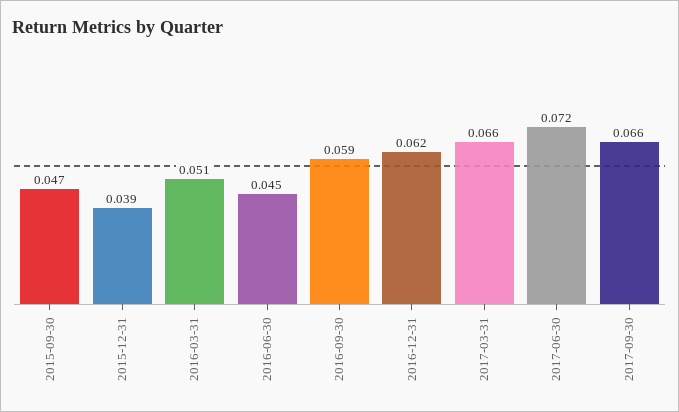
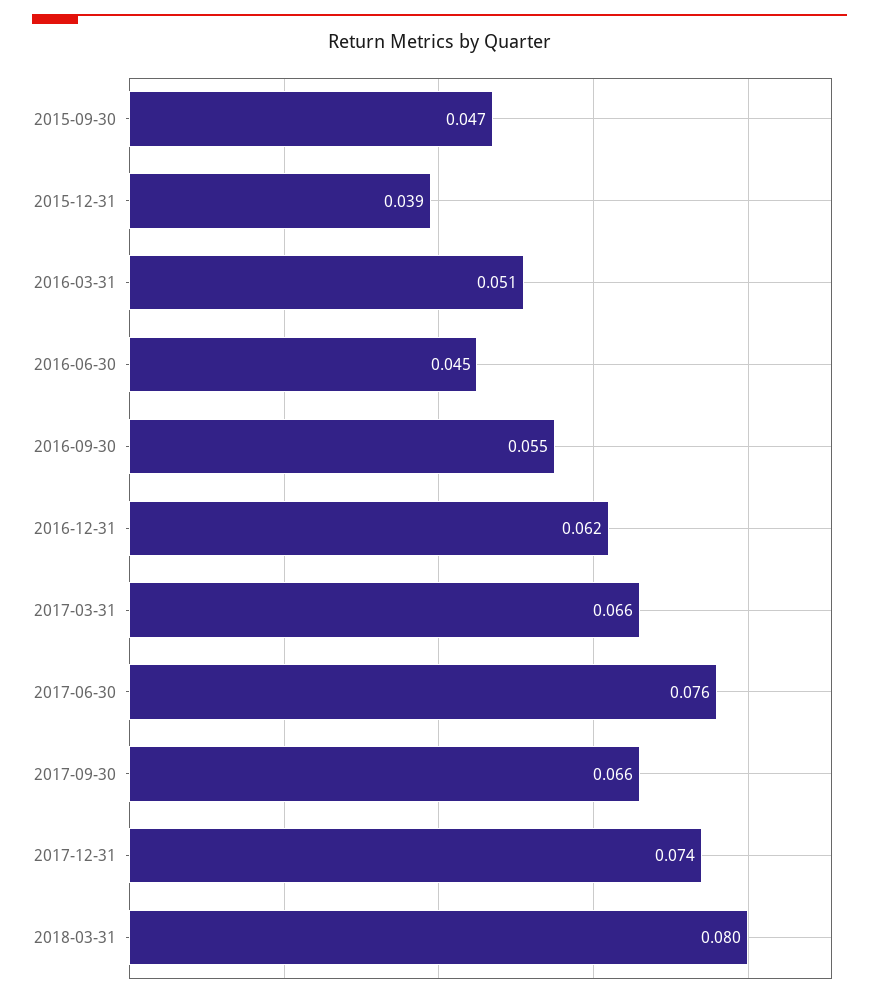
2016-09-30: 0.059 -> 0.055
2017-06-30: 0.072 -> 0.076
2017-12-31: none -> 0.074
2018-03-31: none -> 0.08

